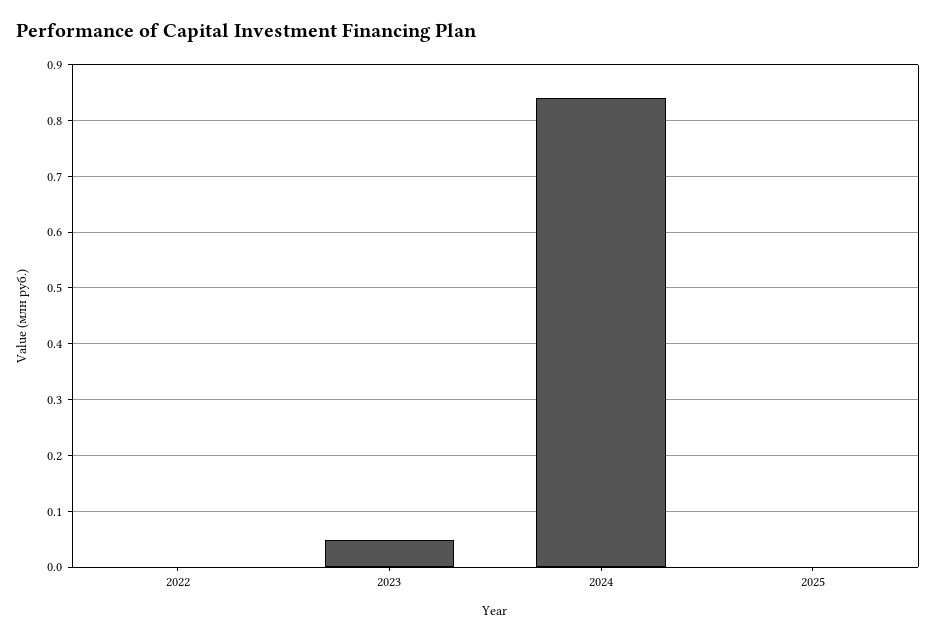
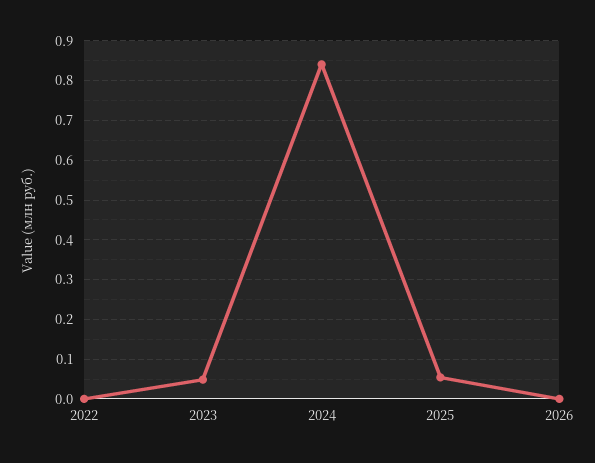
2025: 0 -> 0.06
2026: none -> 0

